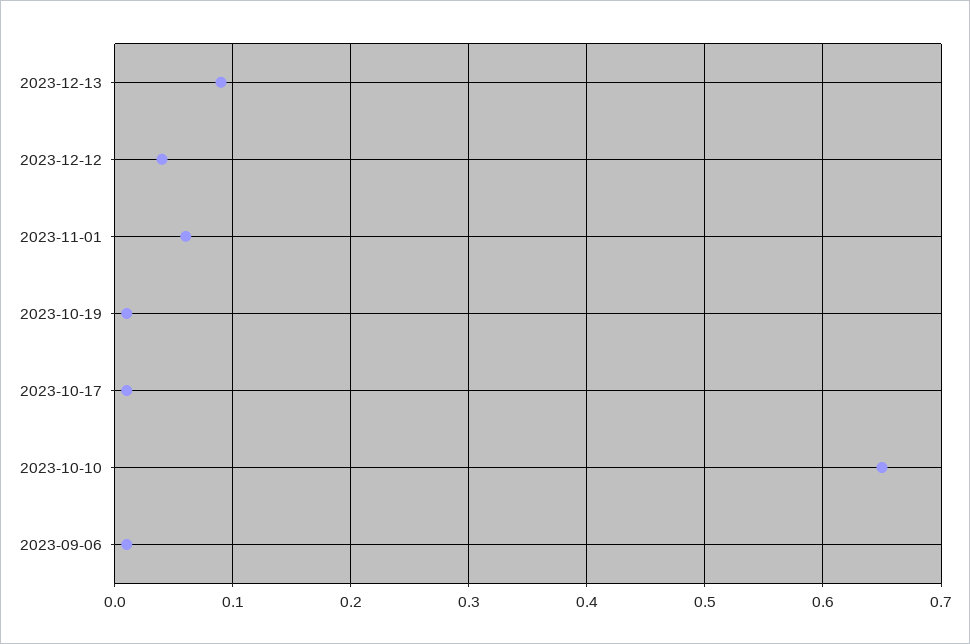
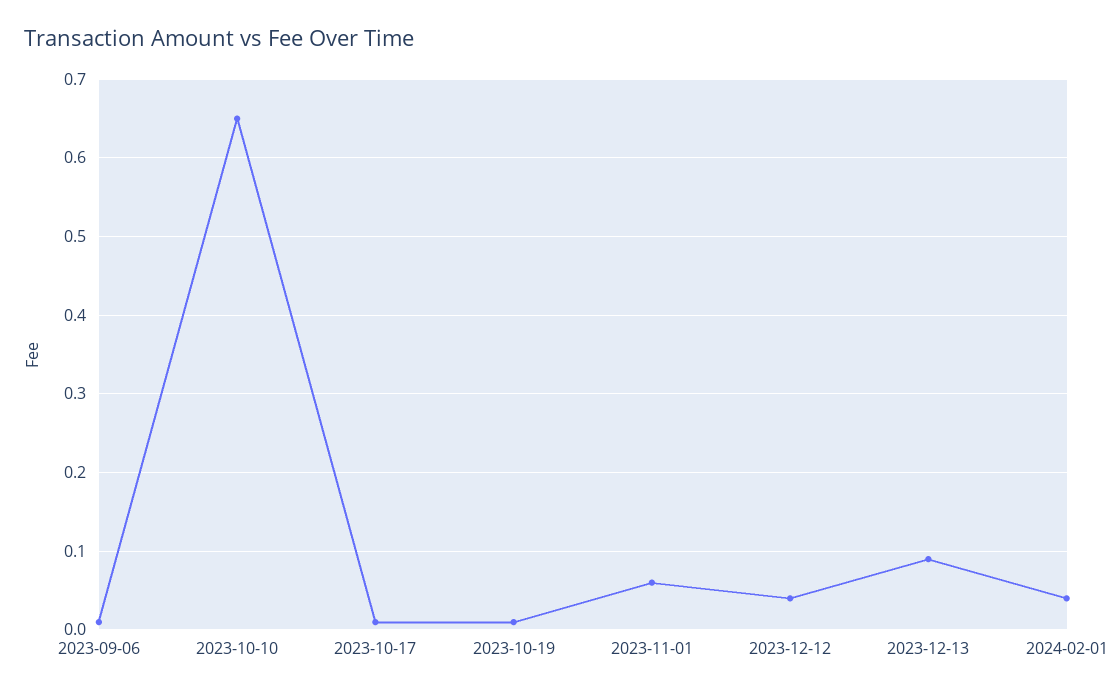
2024-02-01: none -> 0.04

